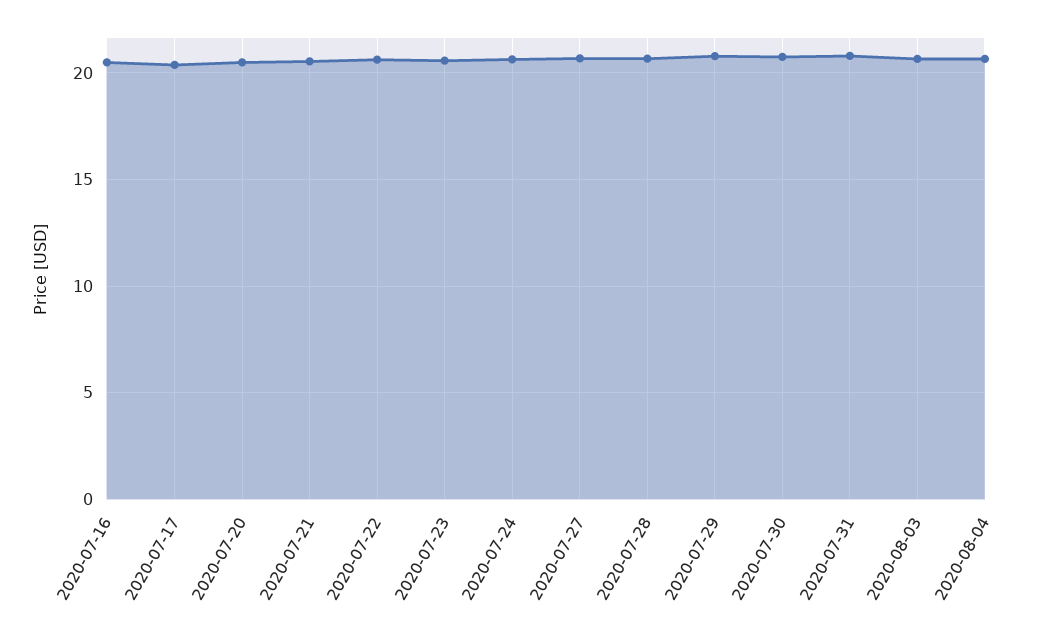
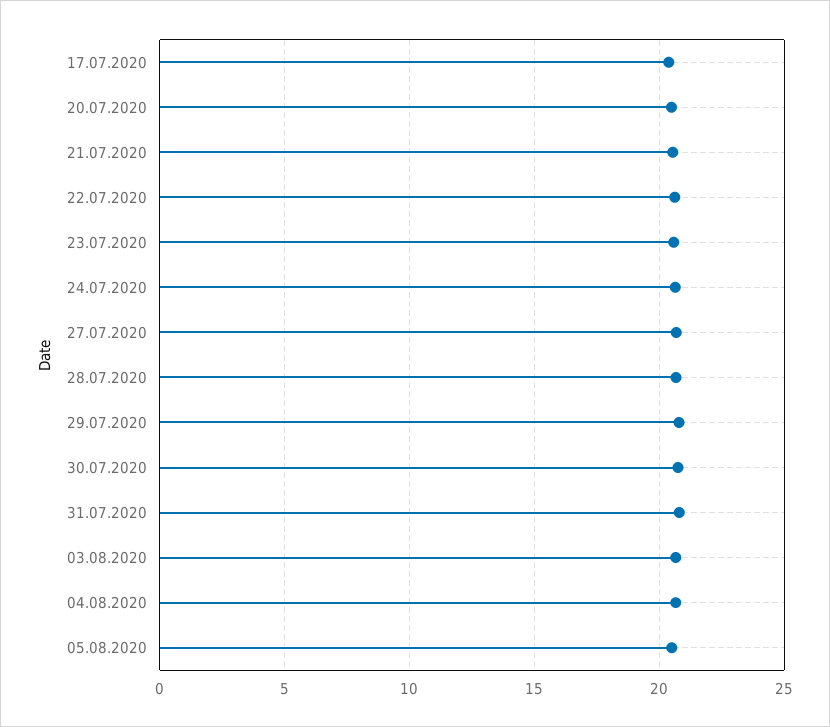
2020-07-16: 20.5 -> none
05.08.2020: none -> 20.5

